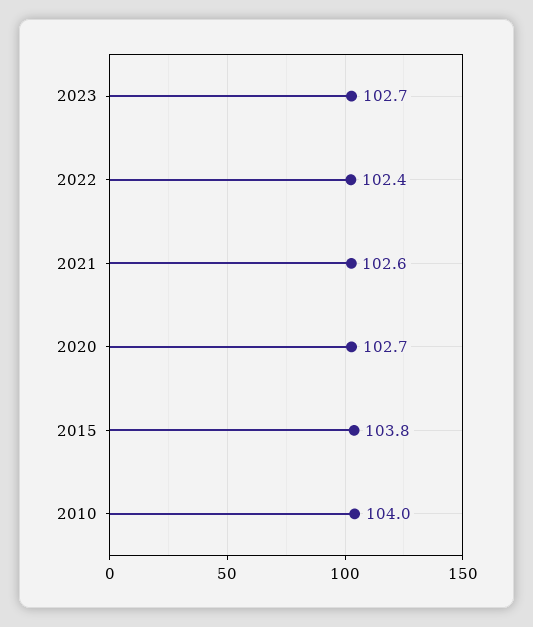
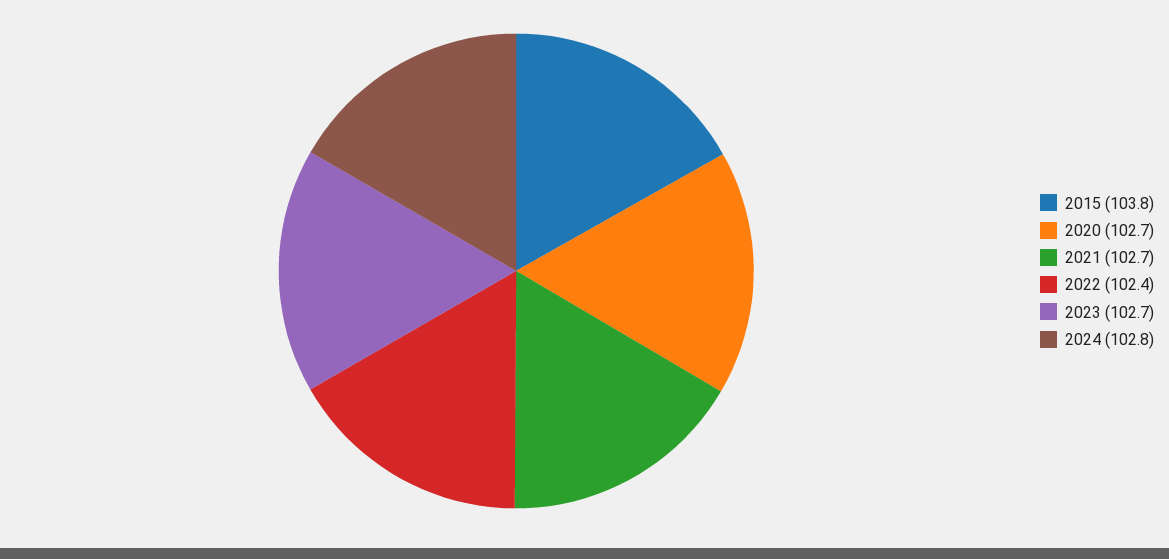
2021: 102.6 -> 102.7
2010: 104 -> none
2024: none -> 102.8

